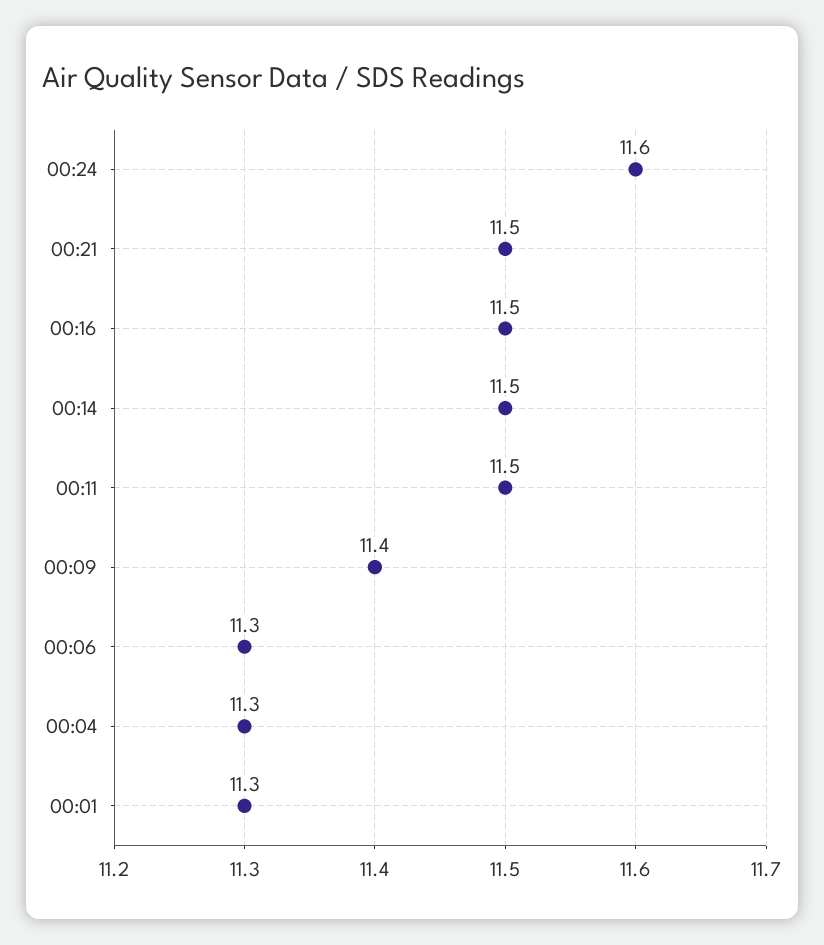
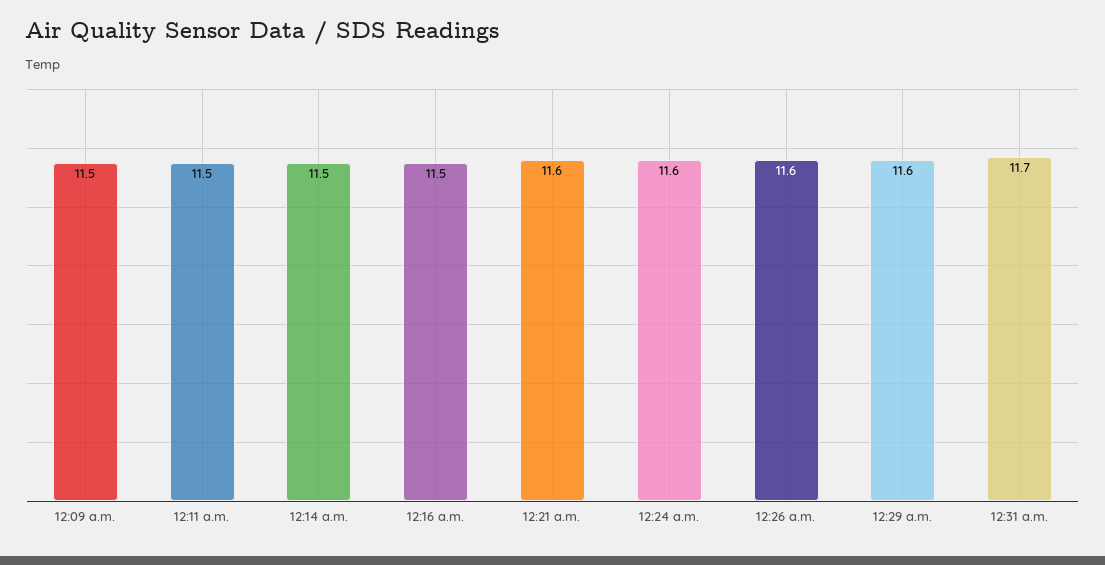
00:21: 11.5 -> 11.6
00:09: 11.4 -> 11.5
00:06: 11.3 -> none
00:04: 11.3 -> none
00:01: 11.3 -> none
12:26 a.m.: none -> 11.6
12:29 a.m.: none -> 11.6
12:31 a.m.: none -> 11.7

